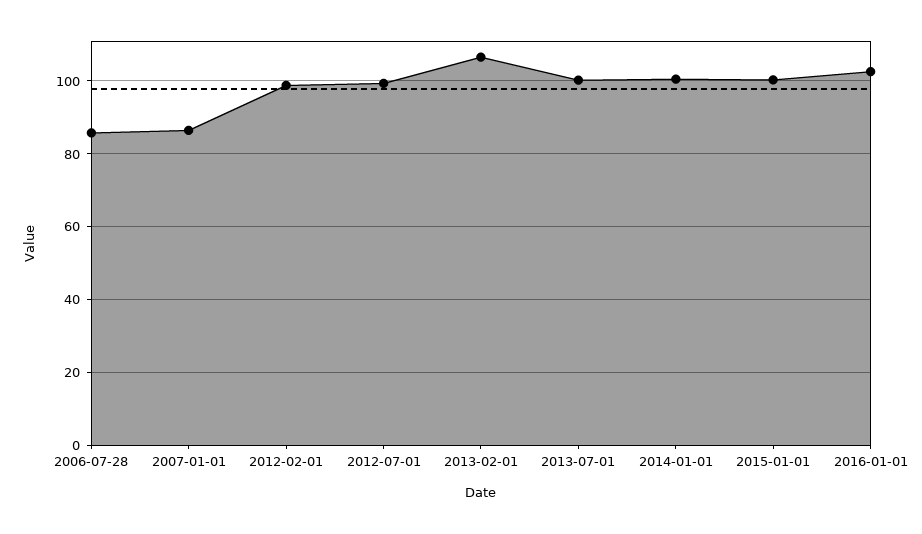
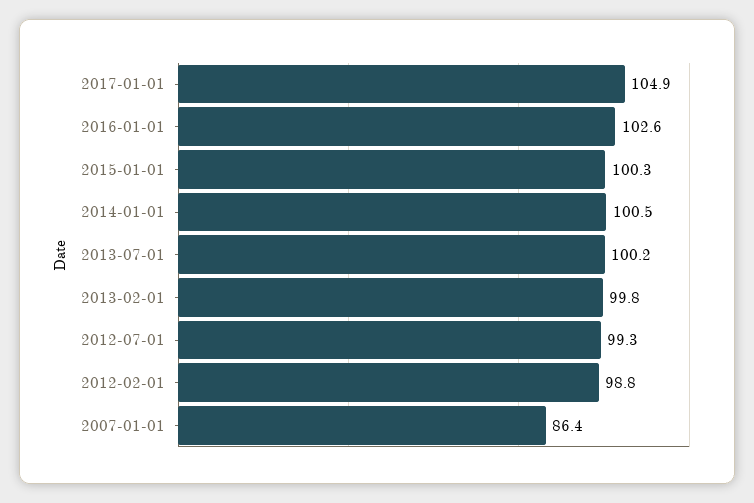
2006-07-28: 86 -> none
2013-02-01: 106 -> 99.8
2017-01-01: none -> 104.9

